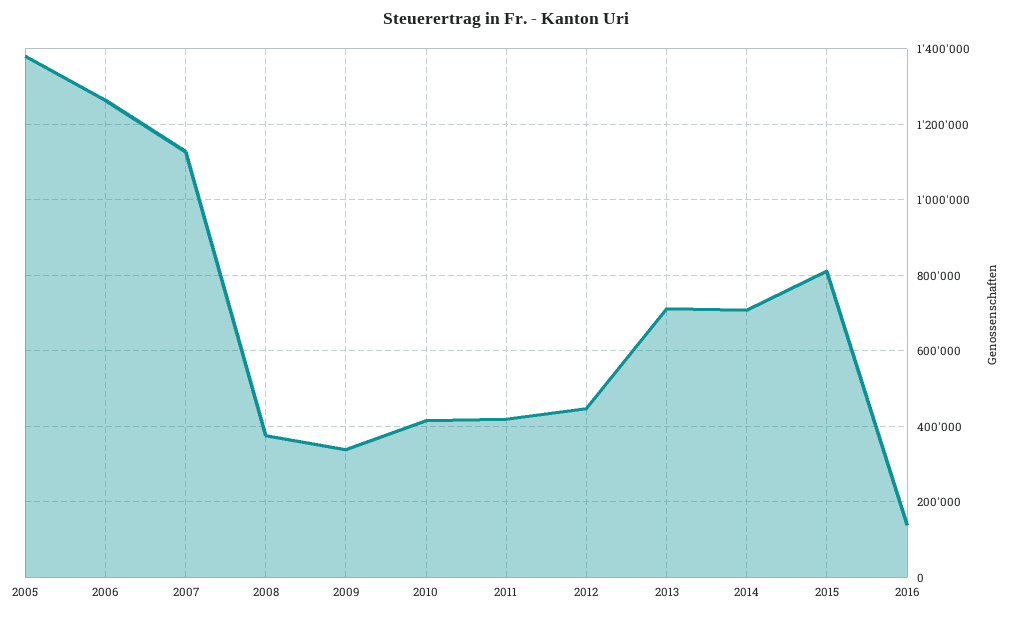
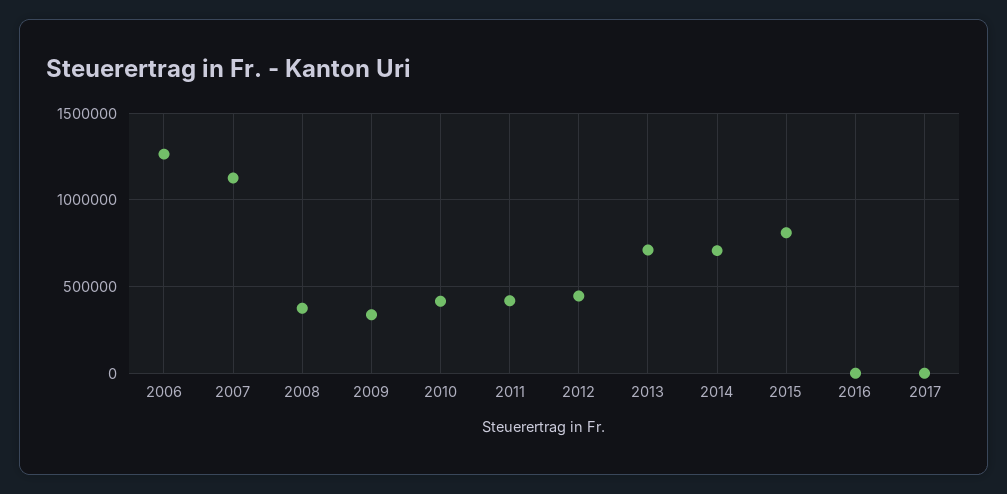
2005: 1380000 -> none
2016: 140000 -> 0
2017: none -> 0

